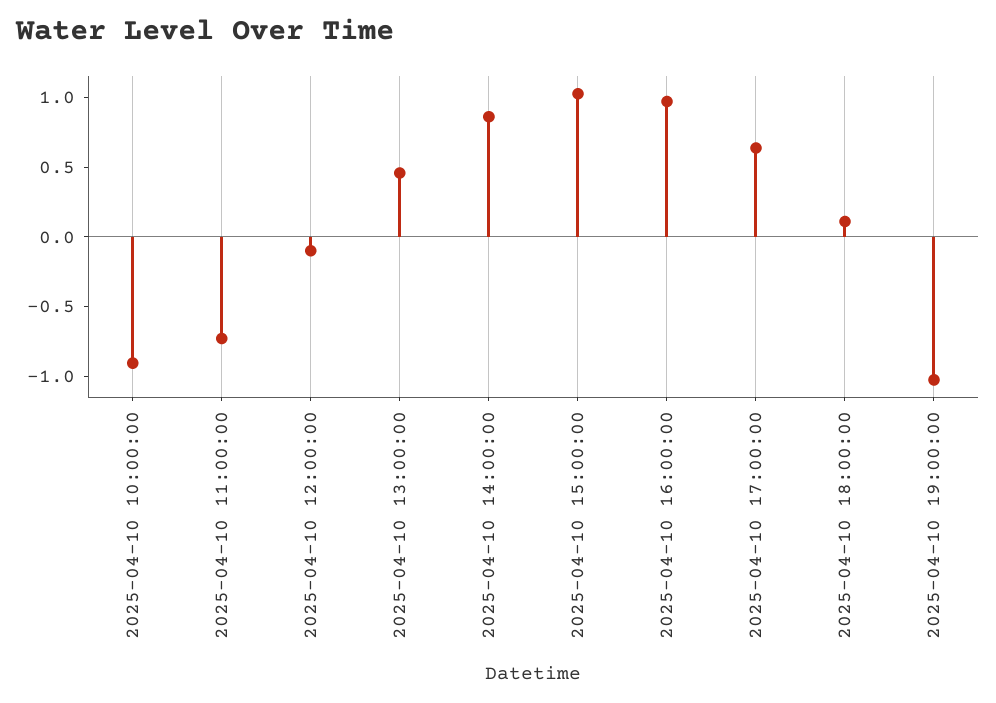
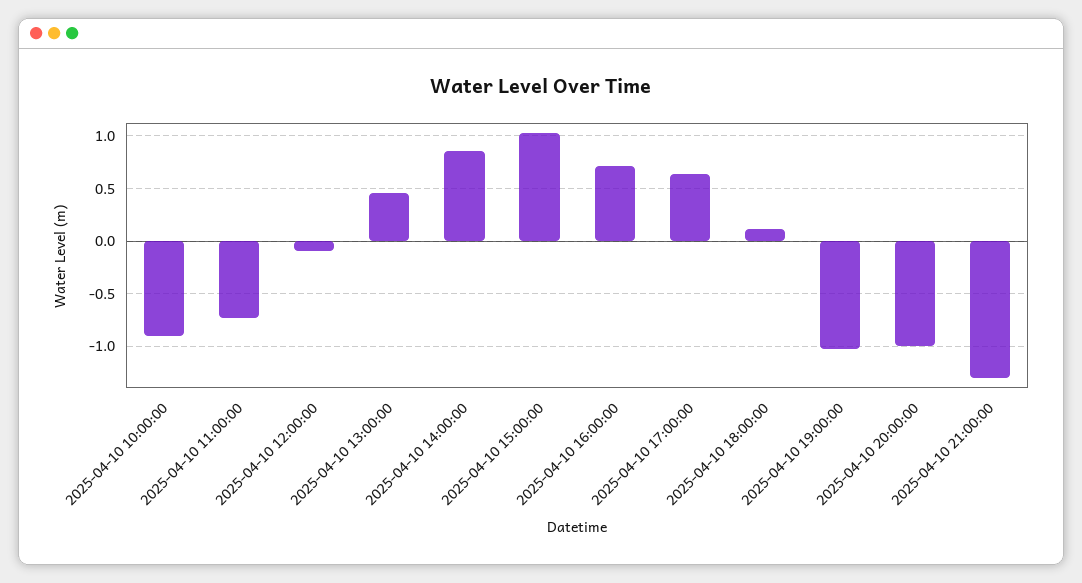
2025-04-10 16:00:00: 1 -> 0.7
2025-04-10 20:00:00: none -> -1
2025-04-10 21:00:00: none -> -1.3

